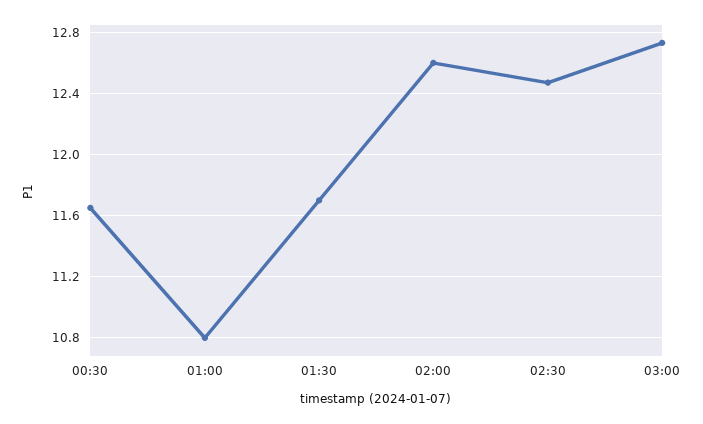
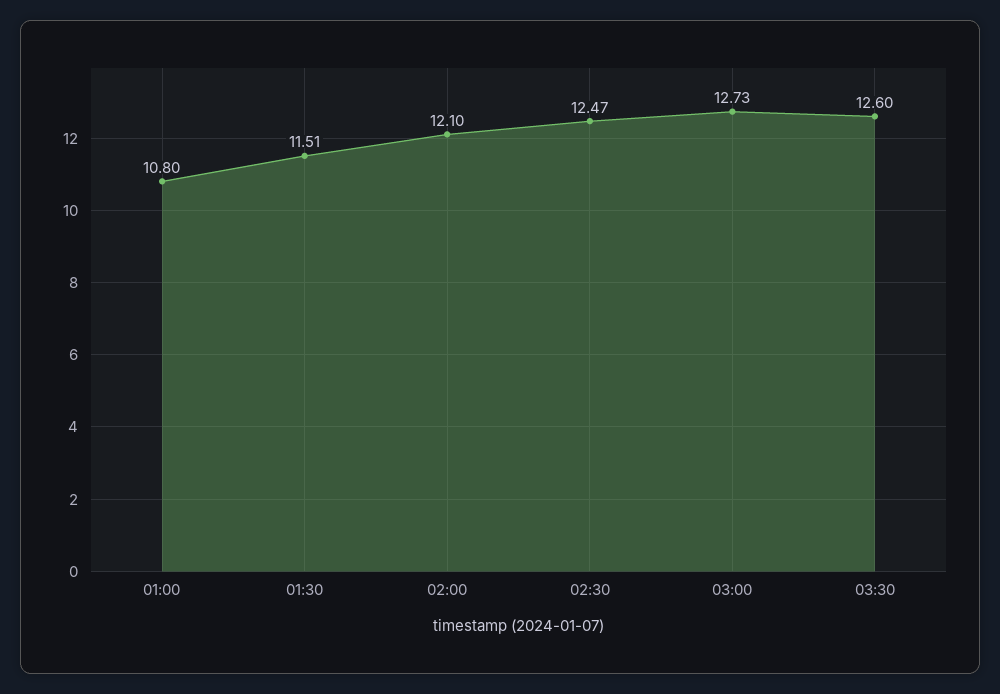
00:30: 11.65 -> none
01:30: 11.7 -> 11.51
02:00: 12.6 -> 12.1
03:30: none -> 12.6

